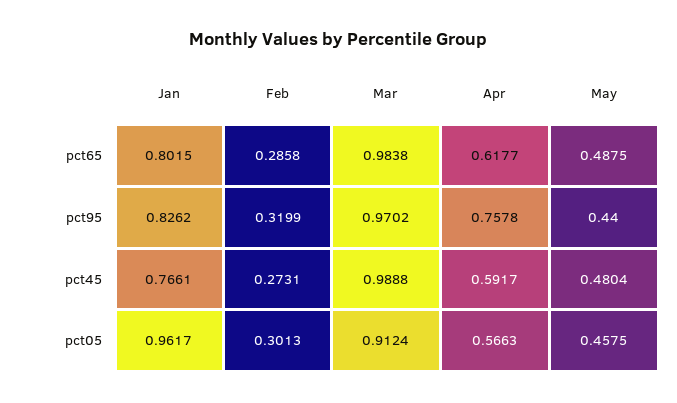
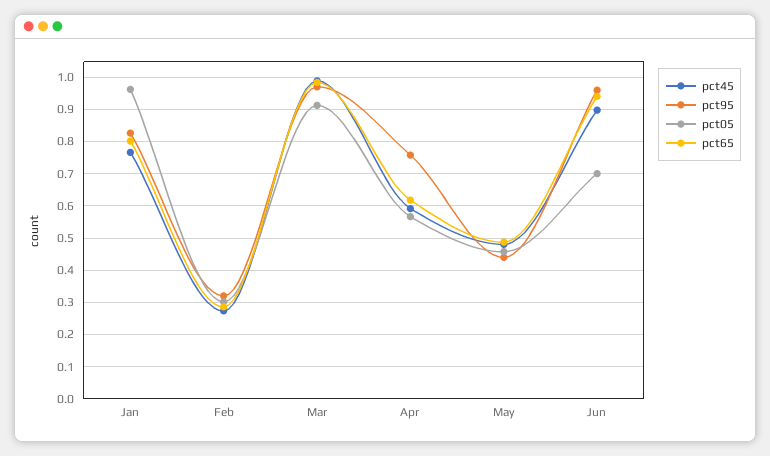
pct45, Jun: none -> 0.9
pct95, Jun: none -> 0.96
pct05, Jun: none -> 0.7
pct65, Jun: none -> 0.94

